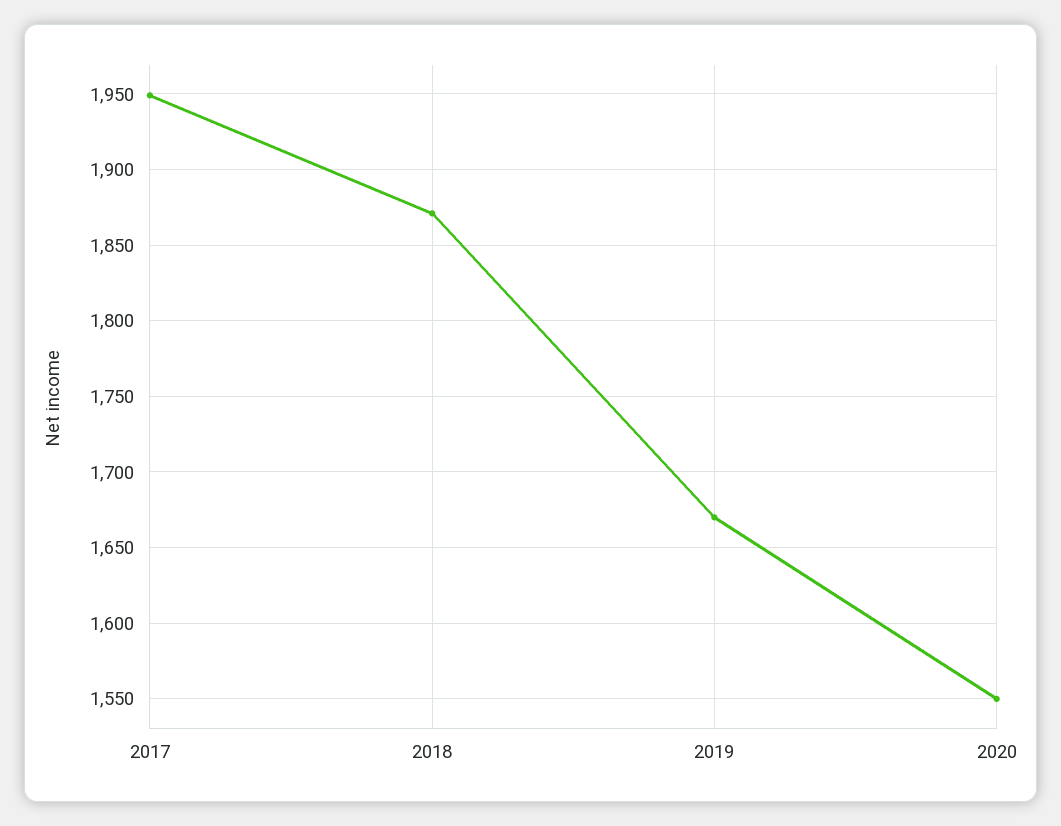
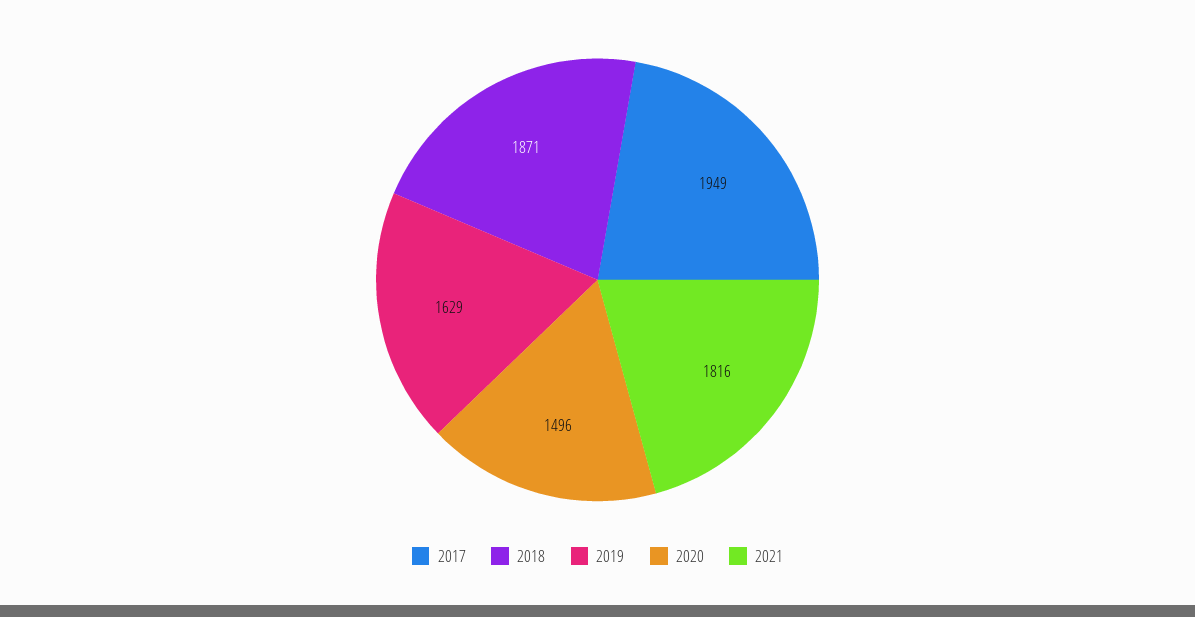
2019: 1670 -> 1629
2020: 1550 -> 1496
2021: none -> 1816

